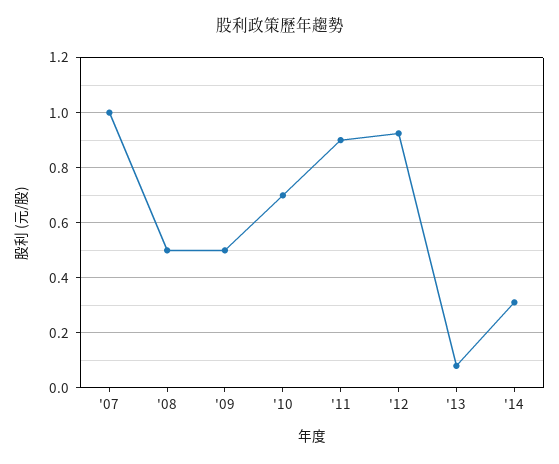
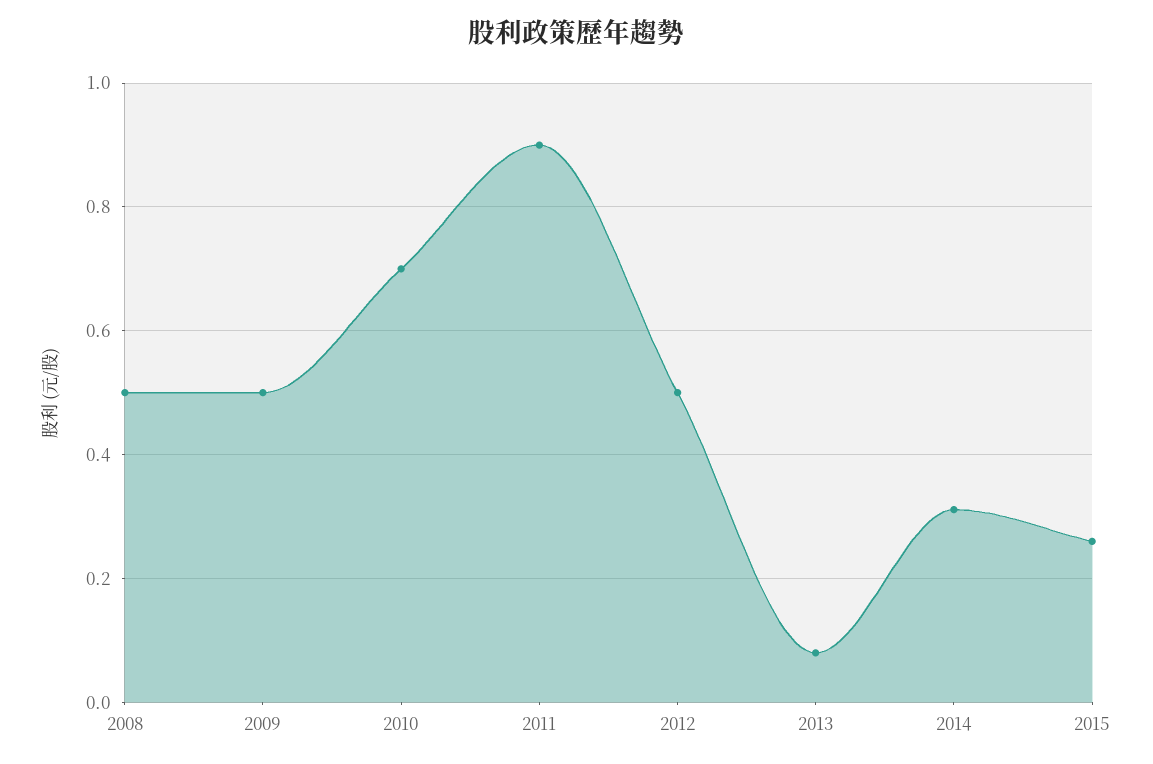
'07: 1 -> none
'12: 0.925 -> 0.5
2015: none -> 0.26

